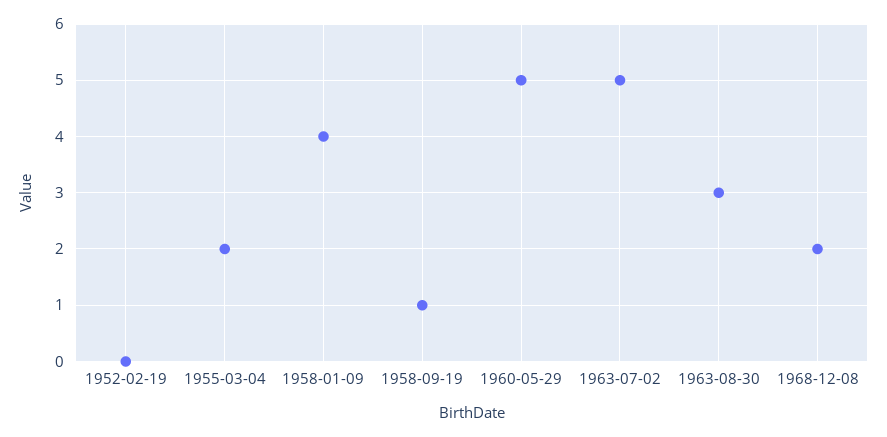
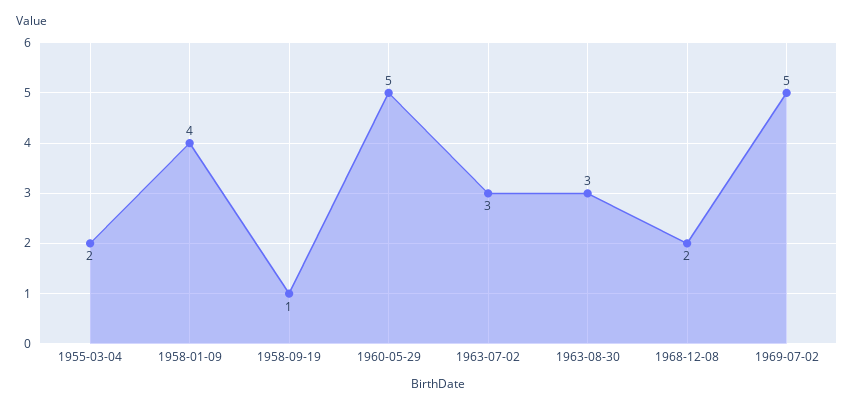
1952-02-19: 0 -> none
1963-07-02: 5 -> 3
1969-07-02: none -> 5

